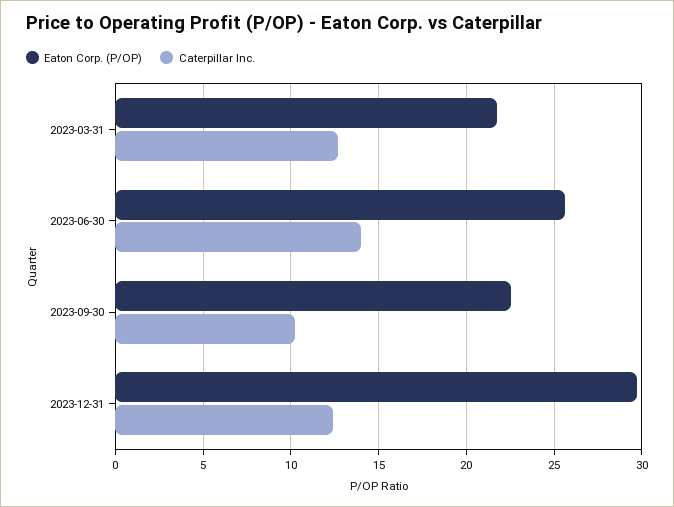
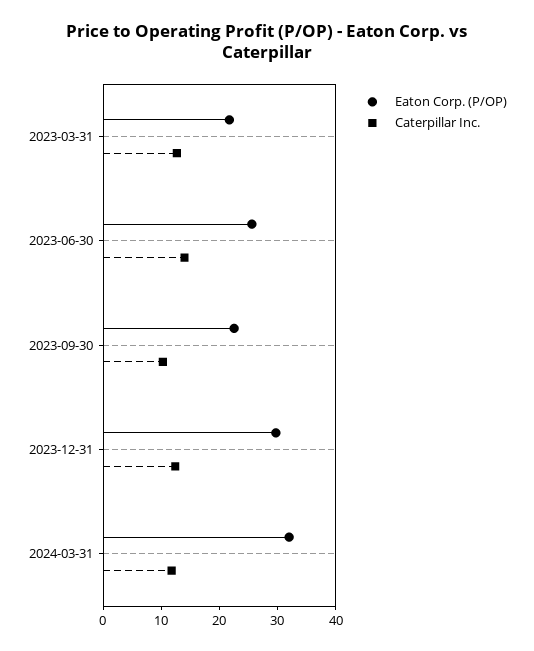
Eaton Corp. (P/OP), 2024-03-31: none -> 32
Caterpillar Inc., 2024-03-31: none -> 12

